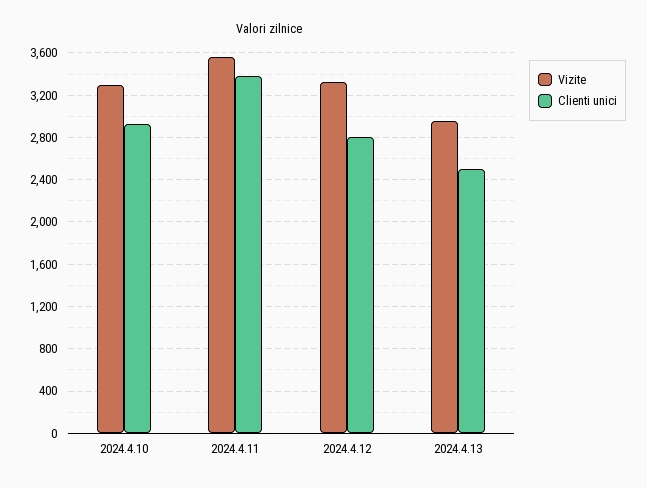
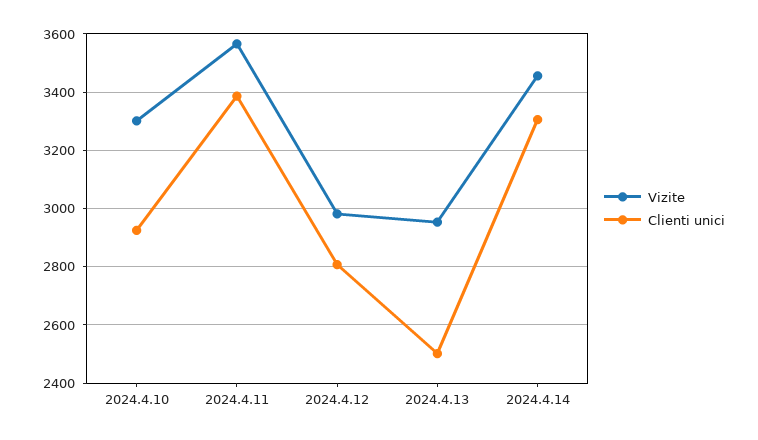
Vizite, 2024.4.12: 3300 -> 2975
Vizite, 2024.4.14: none -> 3450
Clienti unici, 2024.4.14: none -> 3300

